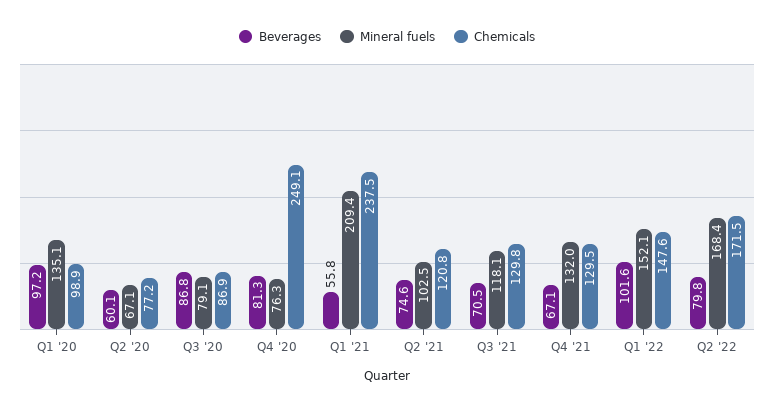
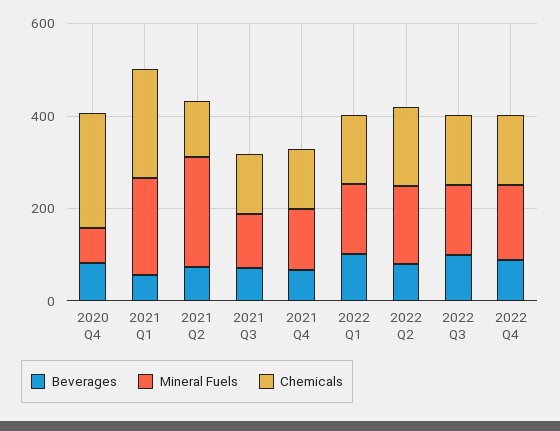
Beverages, Q1 '20: 97.2 -> none
Mineral fuels, Q1 '20: 135.1 -> none
Chemicals, Q1 '20: 98.9 -> none
Beverages, Q2 '20: 60.1 -> none
Mineral fuels, Q2 '20: 67.1 -> none
Chemicals, Q2 '20: 77.2 -> none
Beverages, Q3 '20: 86.8 -> none
Mineral fuels, Q3 '20: 79.1 -> none
Chemicals, Q3 '20: 86.9 -> none
Mineral fuels, Q2 '21: 102.5 -> 250
Beverages, 2022 Q3: none -> 100
Mineral fuels, 2022 Q3: none -> 150
Chemicals, 2022 Q3: none -> 150
Beverages, 2022 Q4: none -> 100
Mineral fuels, 2022 Q4: none -> 150
Chemicals, 2022 Q4: none -> 150

